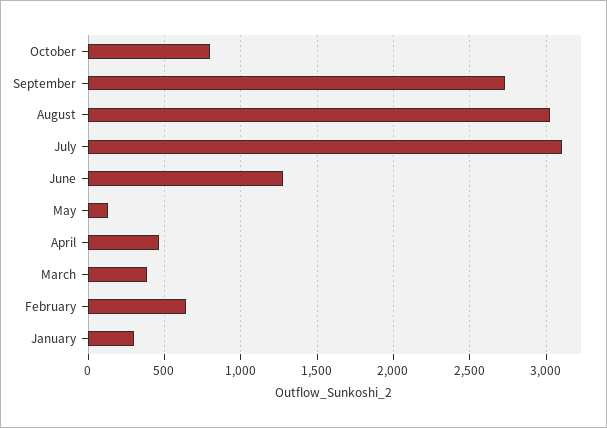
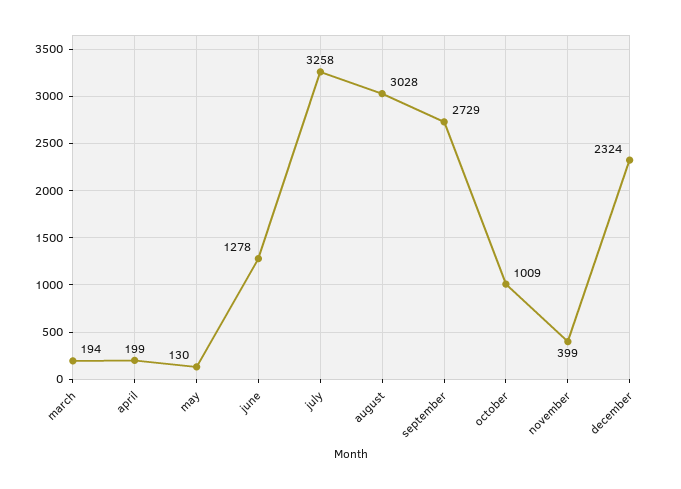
October: 800 -> 1009
July: 3100 -> 3258
April: 450 -> 199
March: 400 -> 194
February: 650 -> none
January: 300 -> none
november: none -> 399
december: none -> 2324

